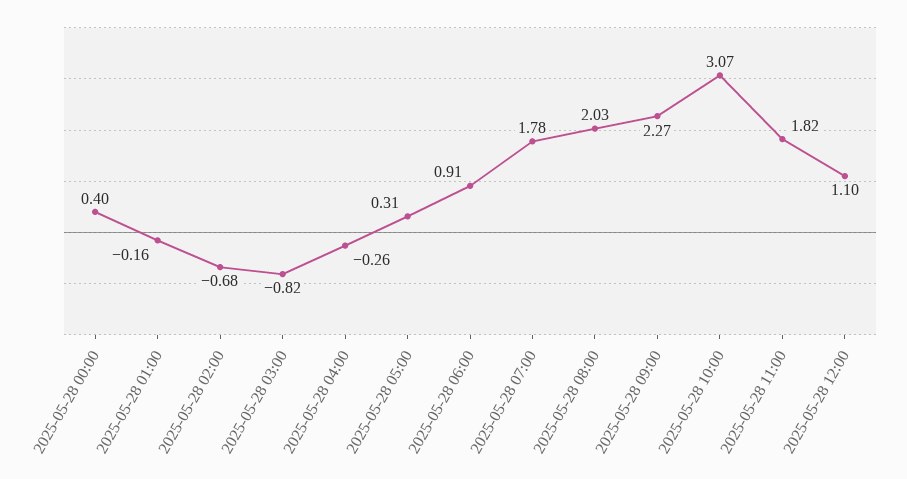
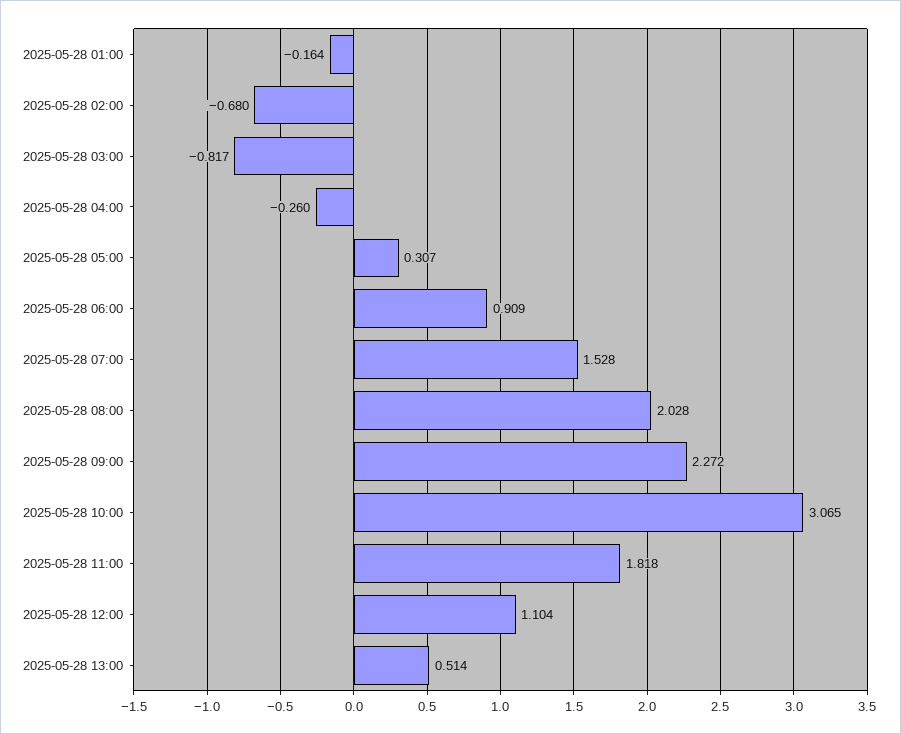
2025-05-28 00:00: 0.4 -> none
2025-05-28 07:00: 1.78 -> 1.528
2025-05-28 13:00: none -> 0.514

